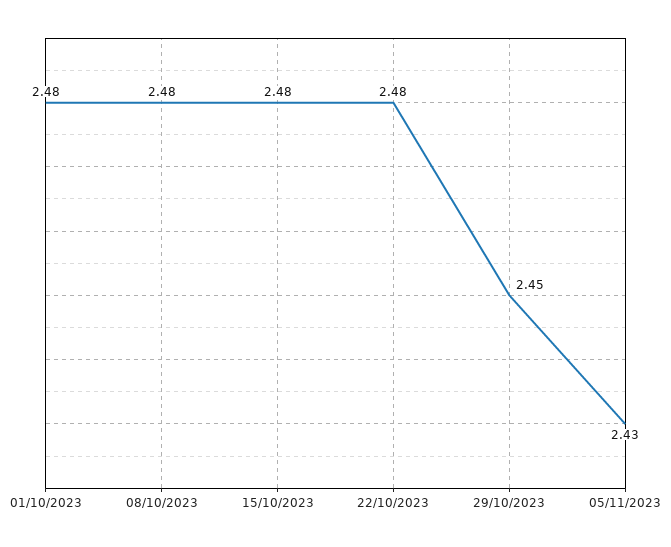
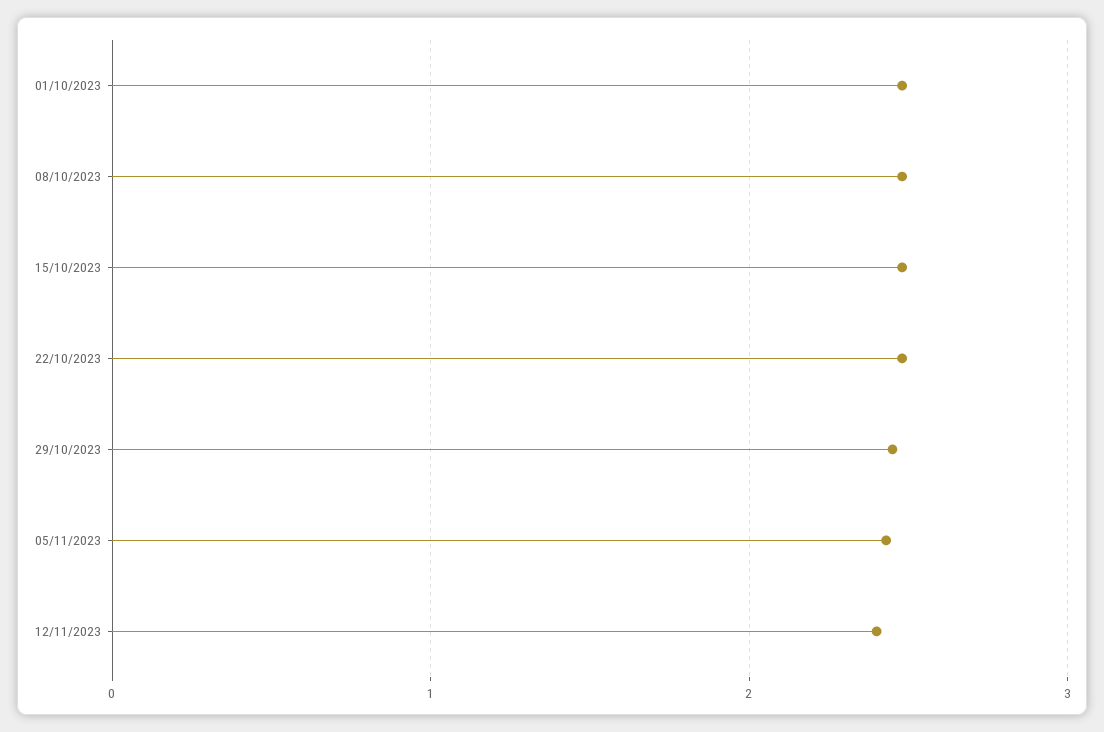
12/11/2023: none -> 2.4

